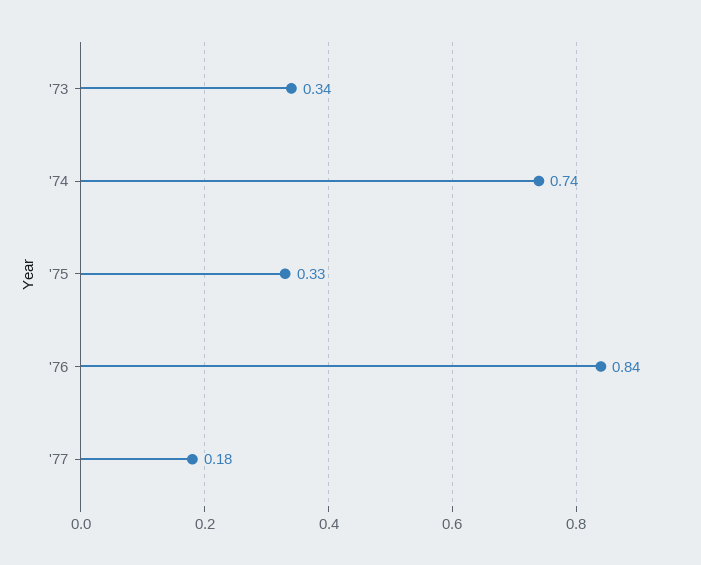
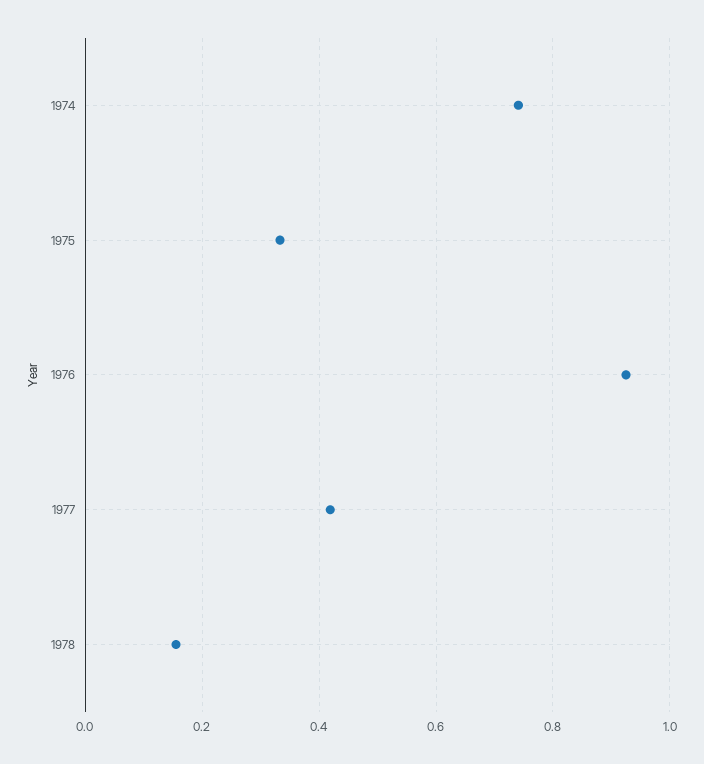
'73: 0.34 -> none
'76: 0.84 -> 0.92
'77: 0.18 -> 0.42
1978: none -> 0.16

